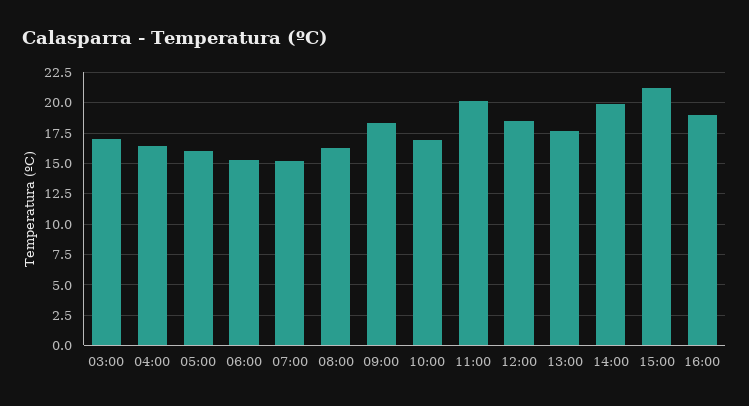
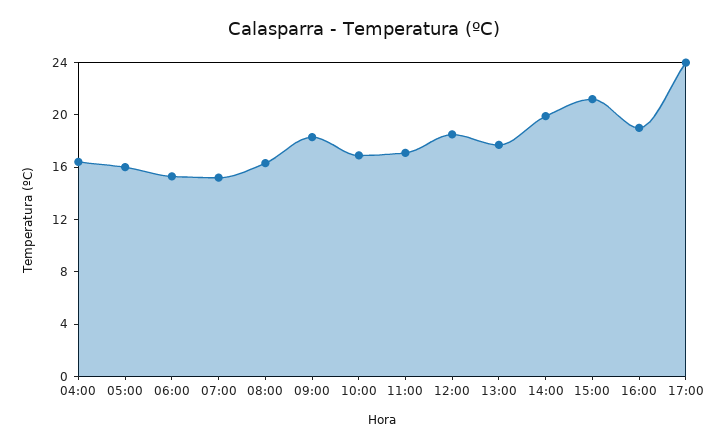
03:00: 17 -> none
11:00: 20 -> 17
17:00: none -> 24

